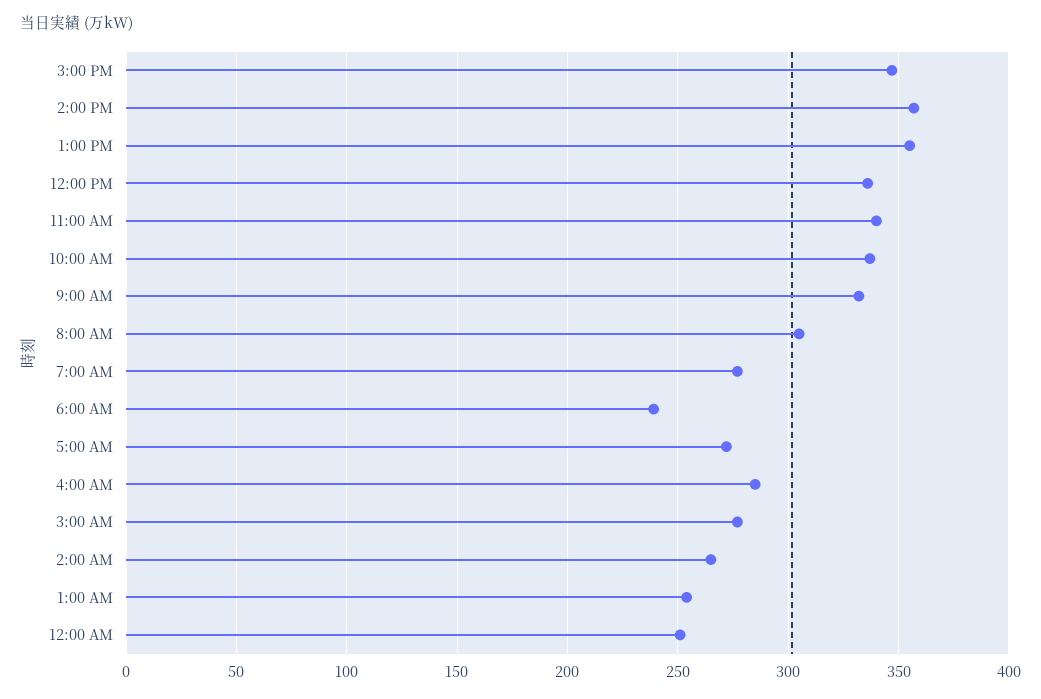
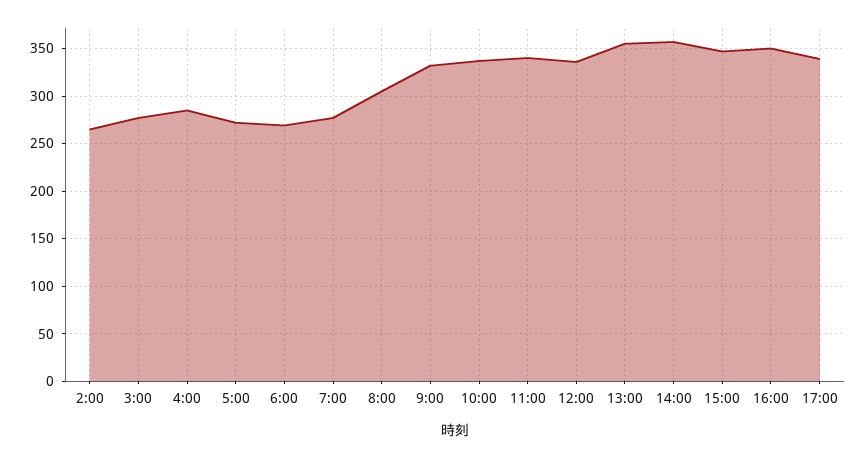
6:00 AM: 240 -> 270
1:00 AM: 255 -> none
12:00 AM: 250 -> none
16:00: none -> 350
17:00: none -> 340

